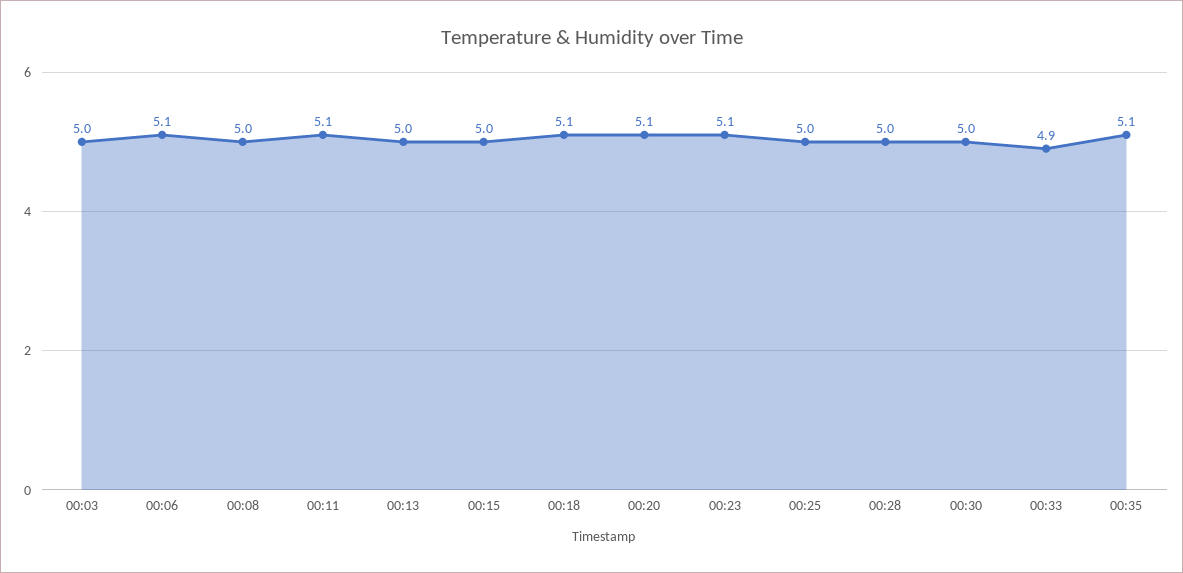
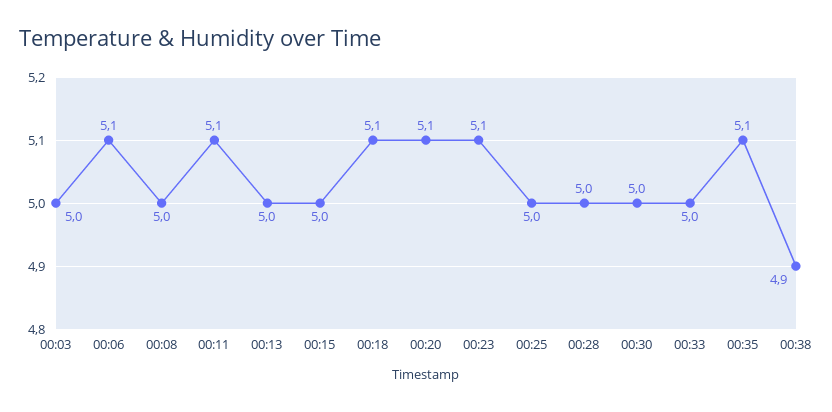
00:33: 4.9 -> 5
00:38: none -> 4.9

